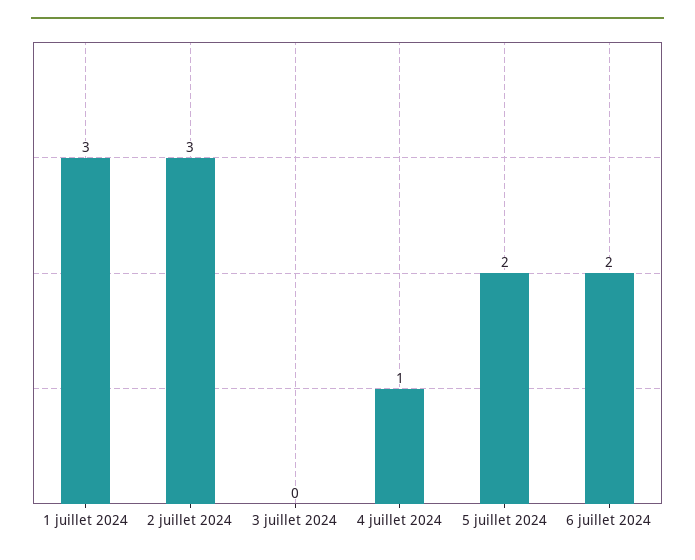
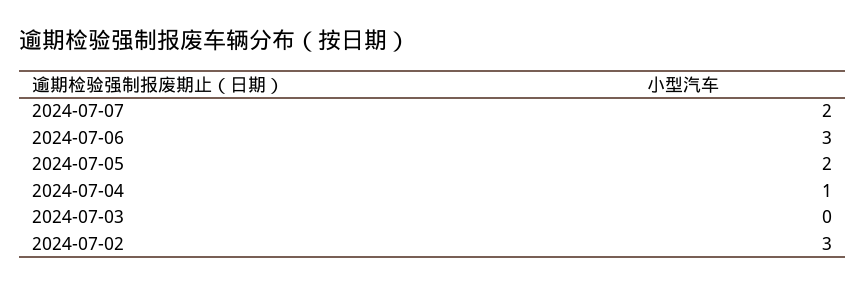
1 juillet 2024: 3 -> none
6 juillet 2024: 2 -> 3
2024-07-07: none -> 2

